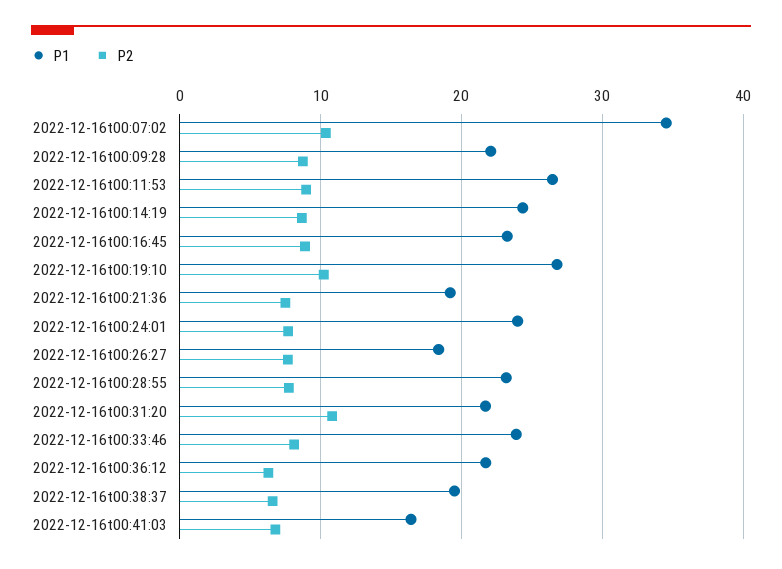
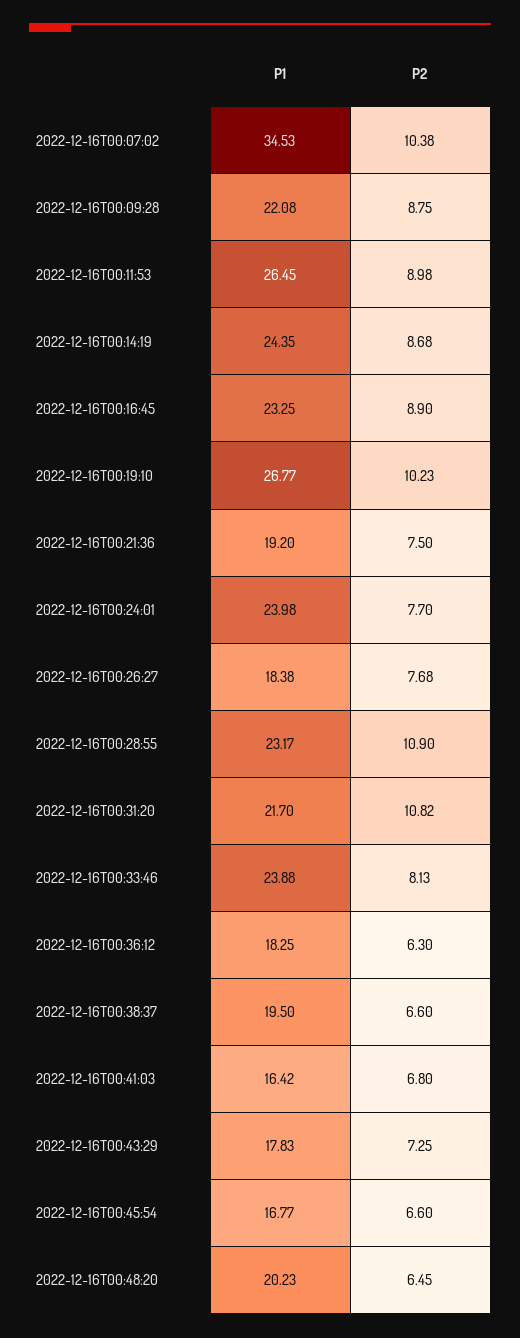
P2, 2022-12-16t00:28:55: 8 -> 10.9
P1, 2022-12-16t00:36:12: 22 -> 18.25
P1, 2022-12-16T00:43:29: none -> 17.83
P2, 2022-12-16T00:43:29: none -> 7.25
P1, 2022-12-16T00:45:54: none -> 16.77
P2, 2022-12-16T00:45:54: none -> 6.6
P1, 2022-12-16T00:48:20: none -> 20.23
P2, 2022-12-16T00:48:20: none -> 6.45

